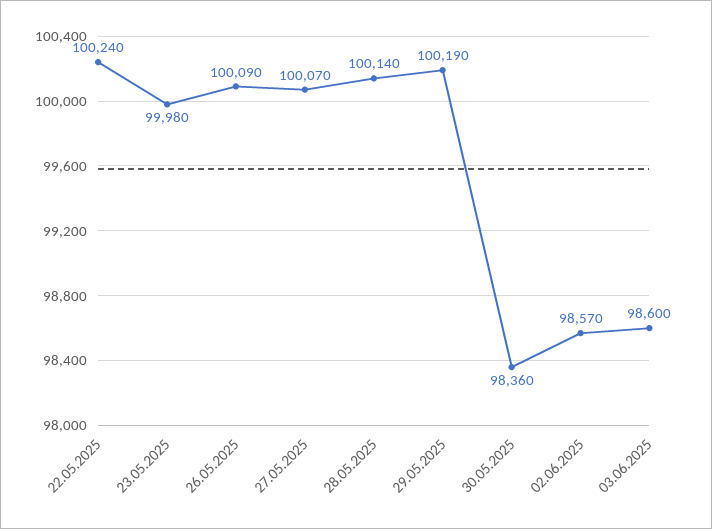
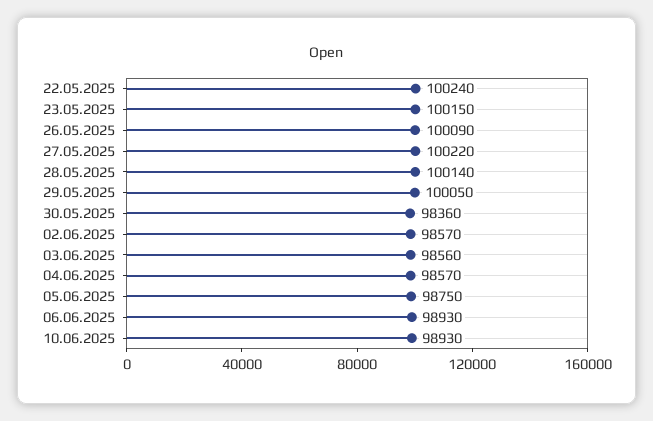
23.05.2025: 99980 -> 100150
27.05.2025: 100070 -> 100220
29.05.2025: 100190 -> 100050
03.06.2025: 98600 -> 98560
04.06.2025: none -> 98570
05.06.2025: none -> 98750
06.06.2025: none -> 98930
10.06.2025: none -> 98930

